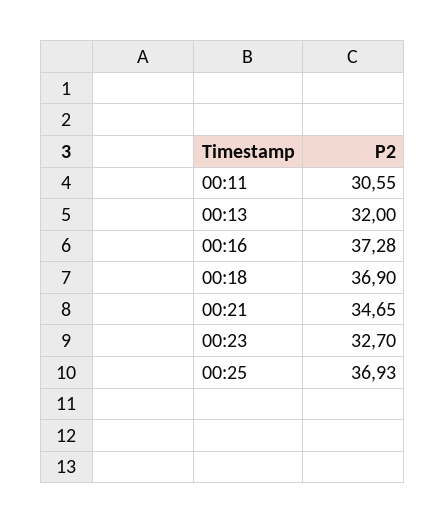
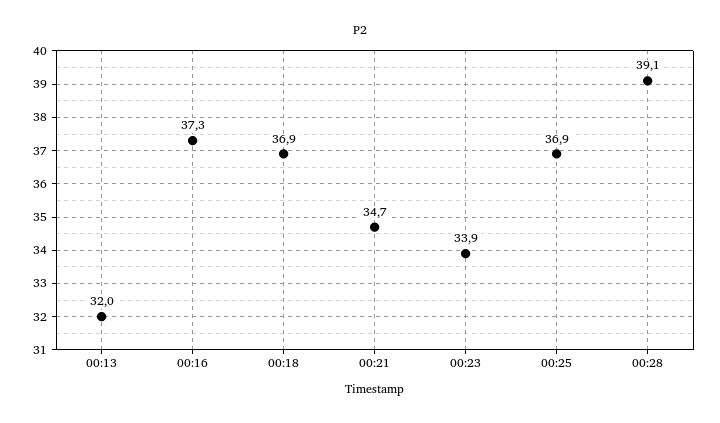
00:11: 30.55 -> none
00:23: 32.7 -> 33.9
00:28: none -> 39.1

